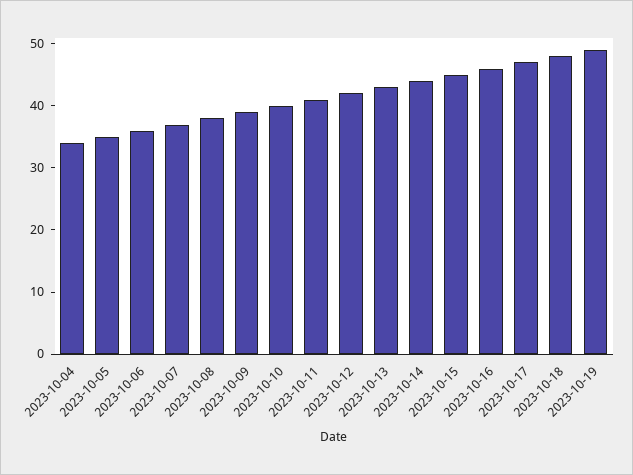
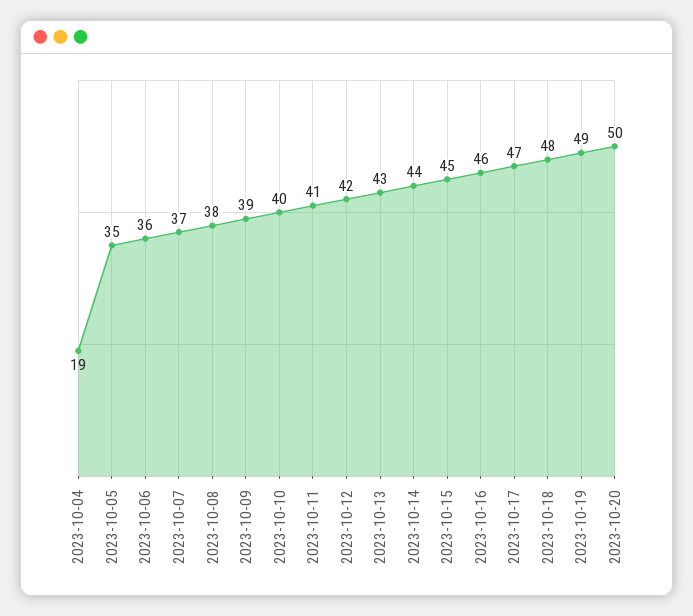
2023-10-04: 35 -> 19
2023-10-20: none -> 50

